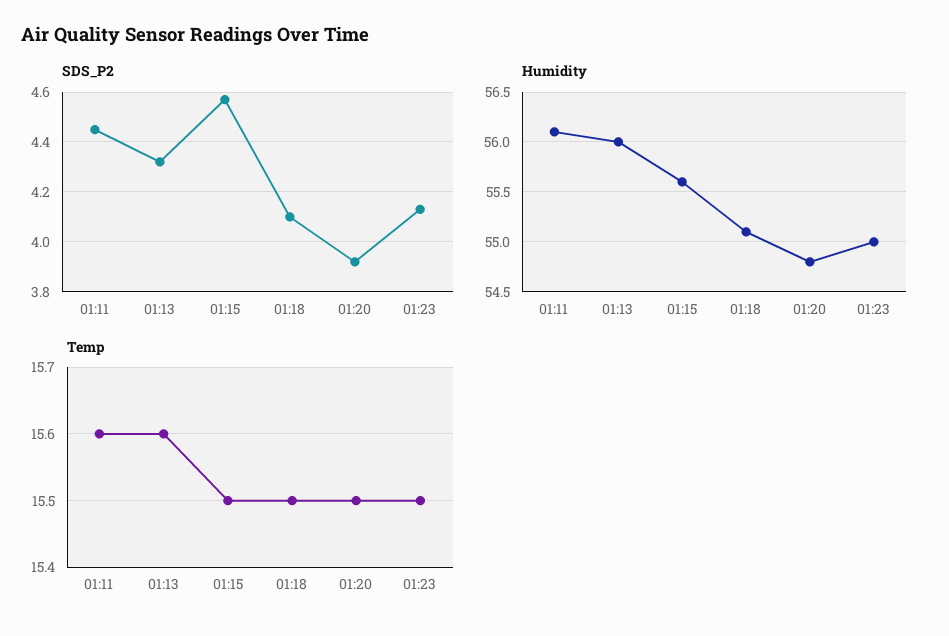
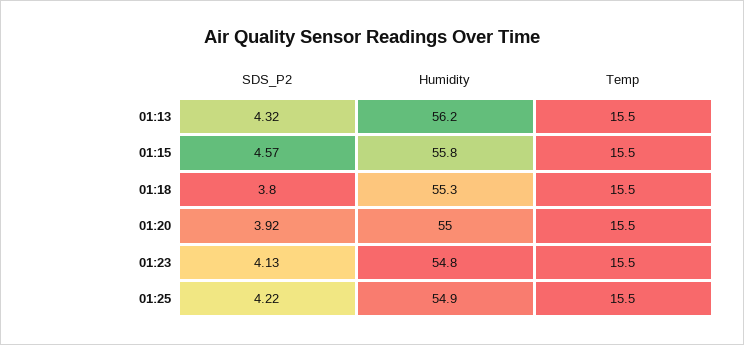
SDS_P2, 01:11: 4.45 -> none
SDS_P2, 01:18: 4.1 -> 3.8
Humidity, 01:11: 56.1 -> none
Humidity, 01:13: 56 -> 56.2
Humidity, 01:15: 55.6 -> 55.8
Humidity, 01:18: 55.1 -> 55.3
Humidity, 01:20: 54.8 -> 55
Humidity, 01:23: 55 -> 54.8
Temp, 01:11: 15.6 -> none
Temp, 01:13: 15.6 -> 15.5
SDS_P2, 01:25: none -> 4.22
Humidity, 01:25: none -> 54.9
Temp, 01:25: none -> 15.5

